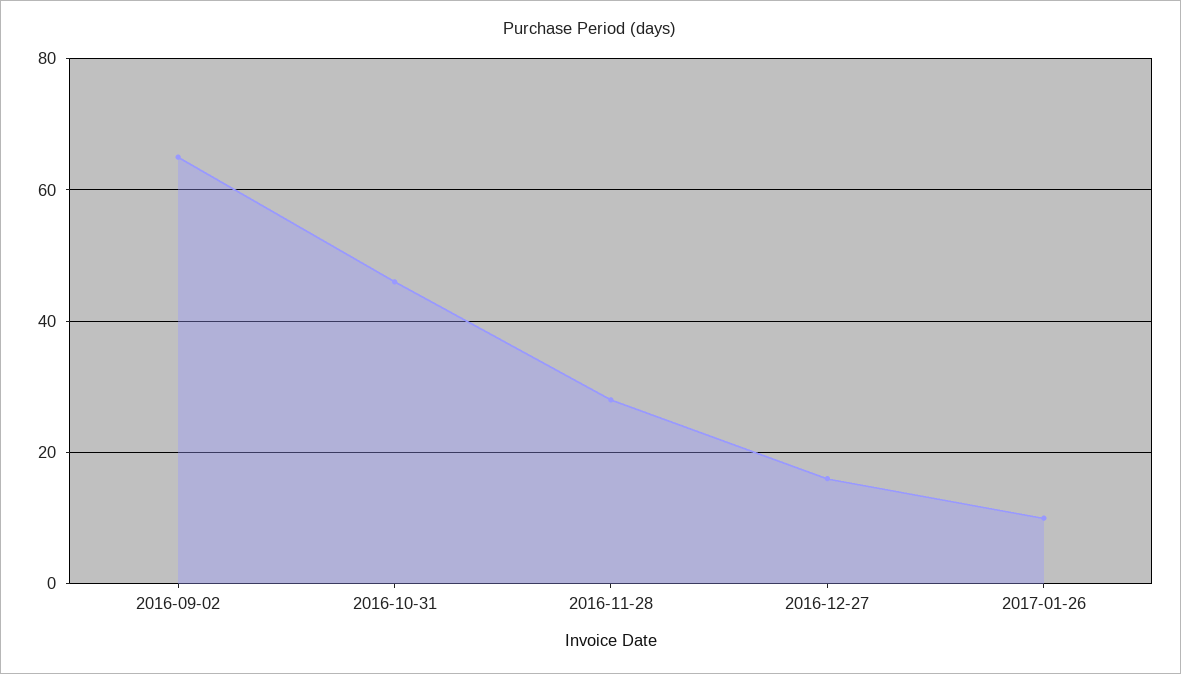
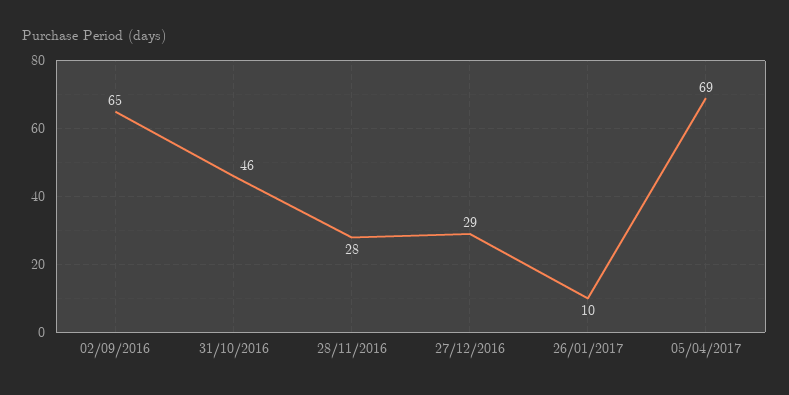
2016-12-27: 15 -> 29
05/04/2017: none -> 69

